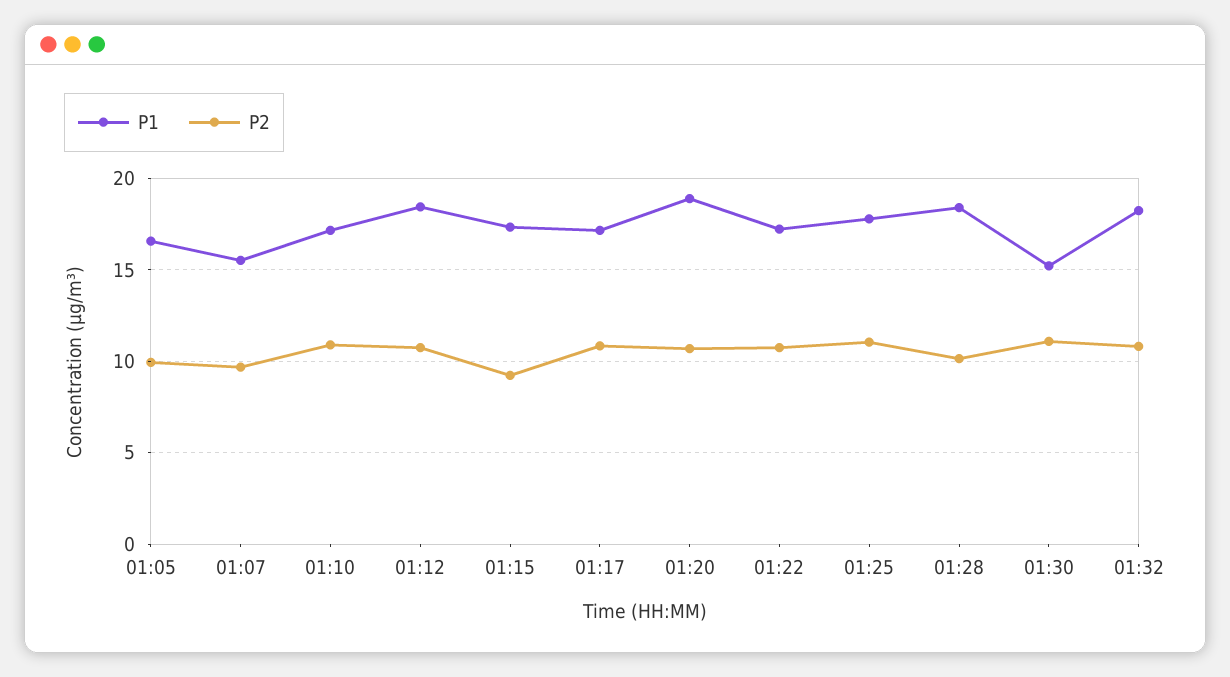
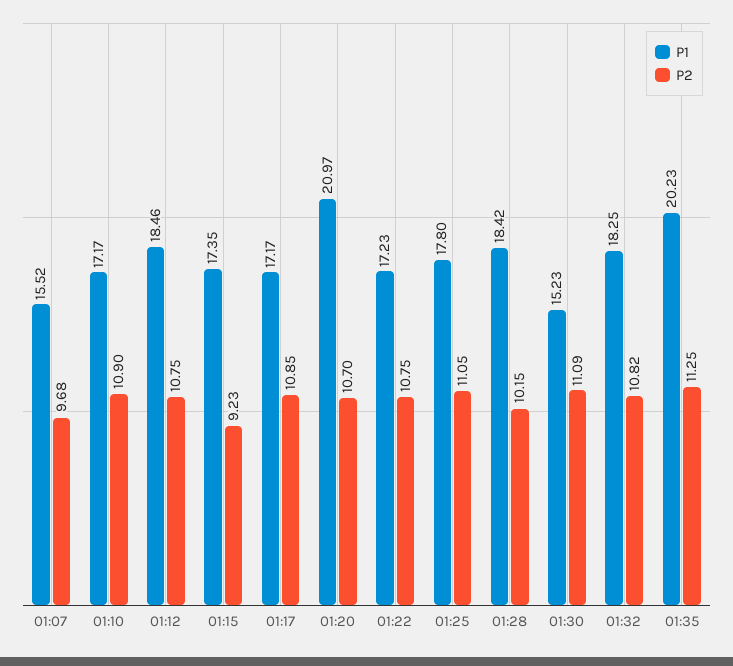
P1, 01:05: 16.5 -> none
P2, 01:05: 10 -> none
P1, 01:20: 19 -> 20.97
P1, 01:35: none -> 20.23
P2, 01:35: none -> 11.25

